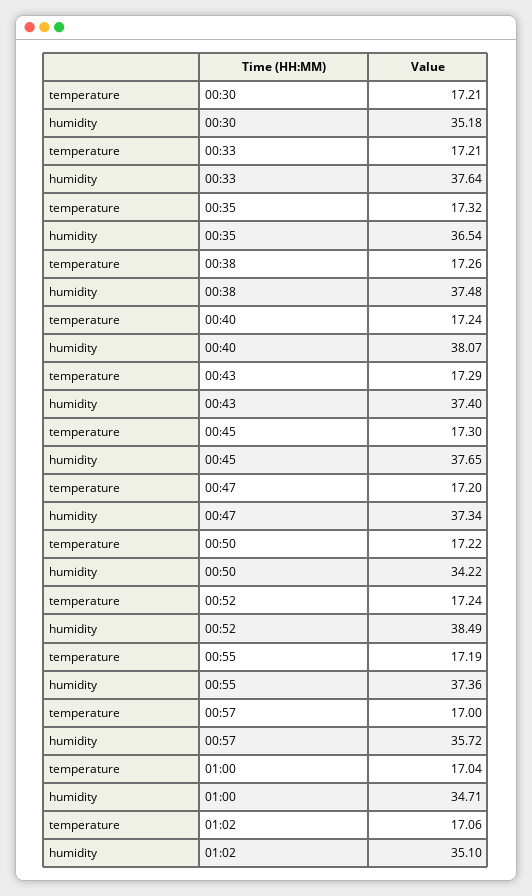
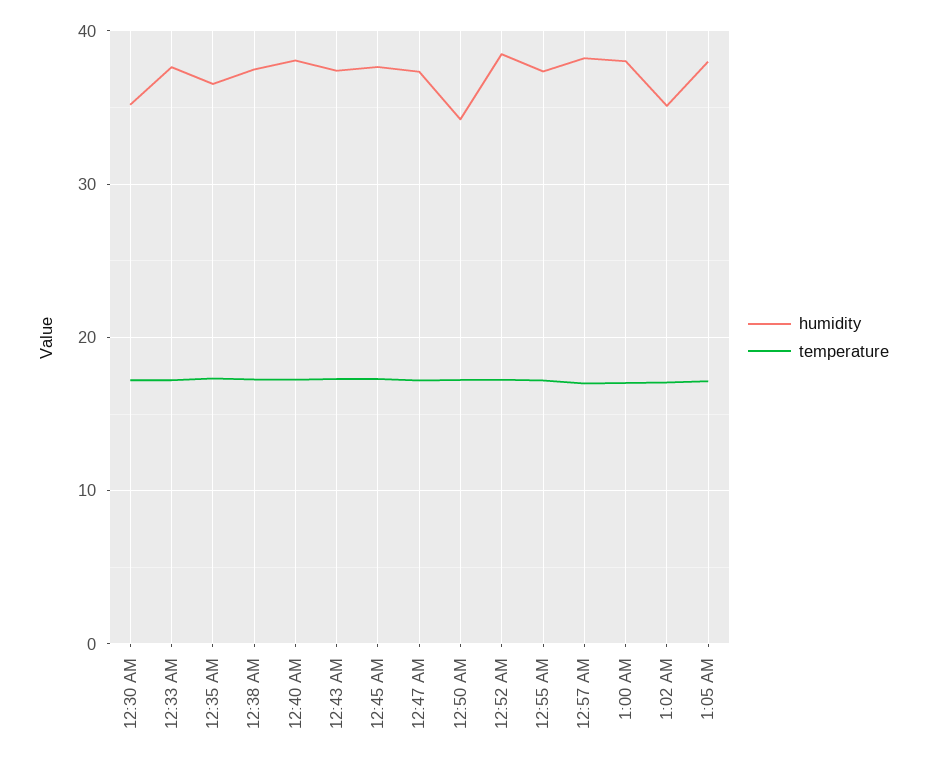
humidity, 00:57: 35.72 -> 38
humidity, 01:00: 34.71 -> 38
humidity, 1:05 AM: none -> 38
temperature, 1:05 AM: none -> 17

